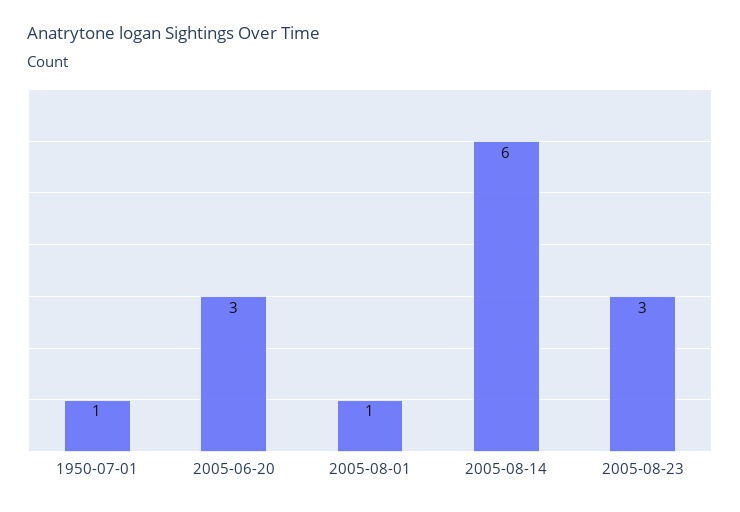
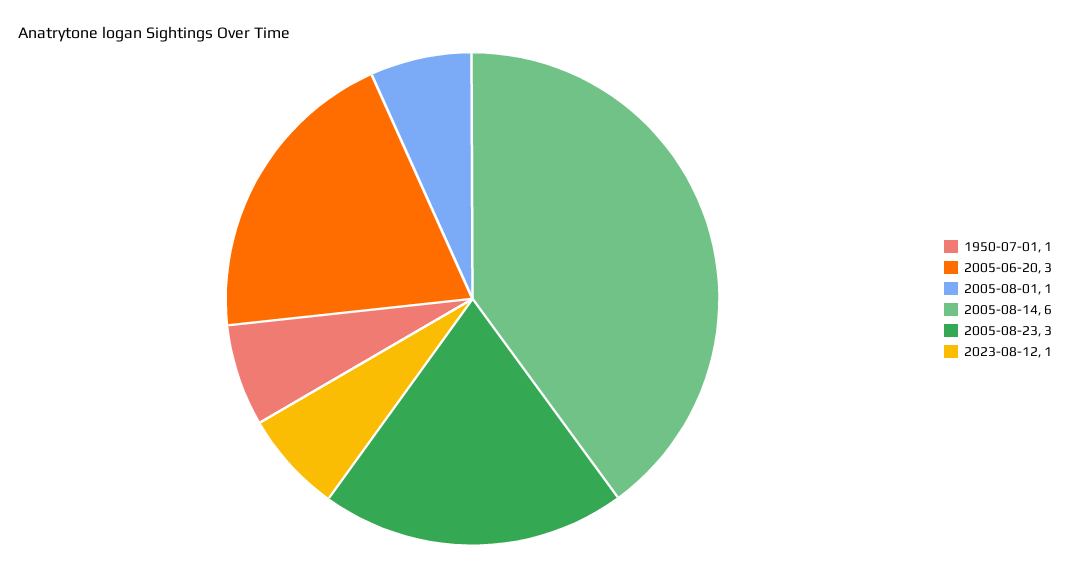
2023-08-12: none -> 1

